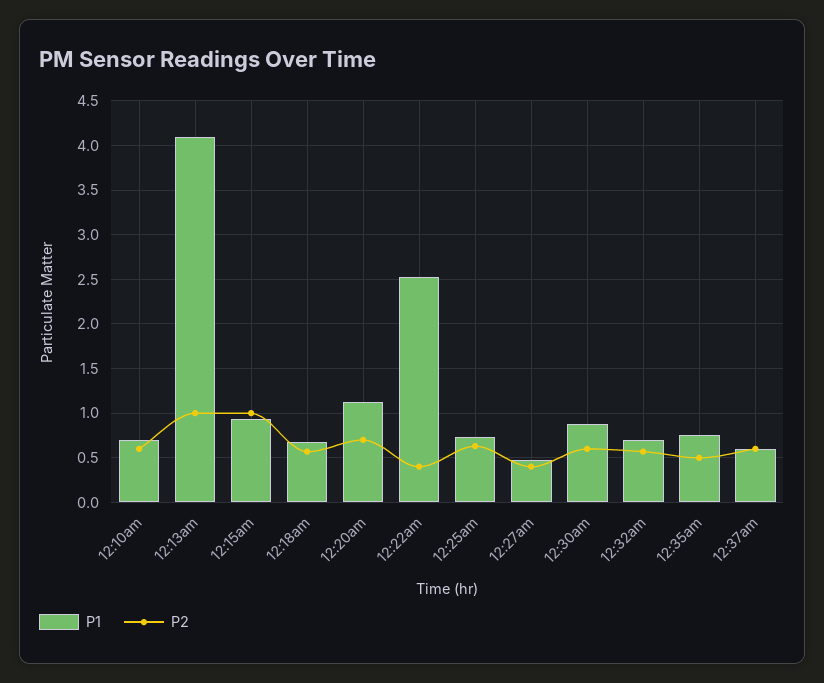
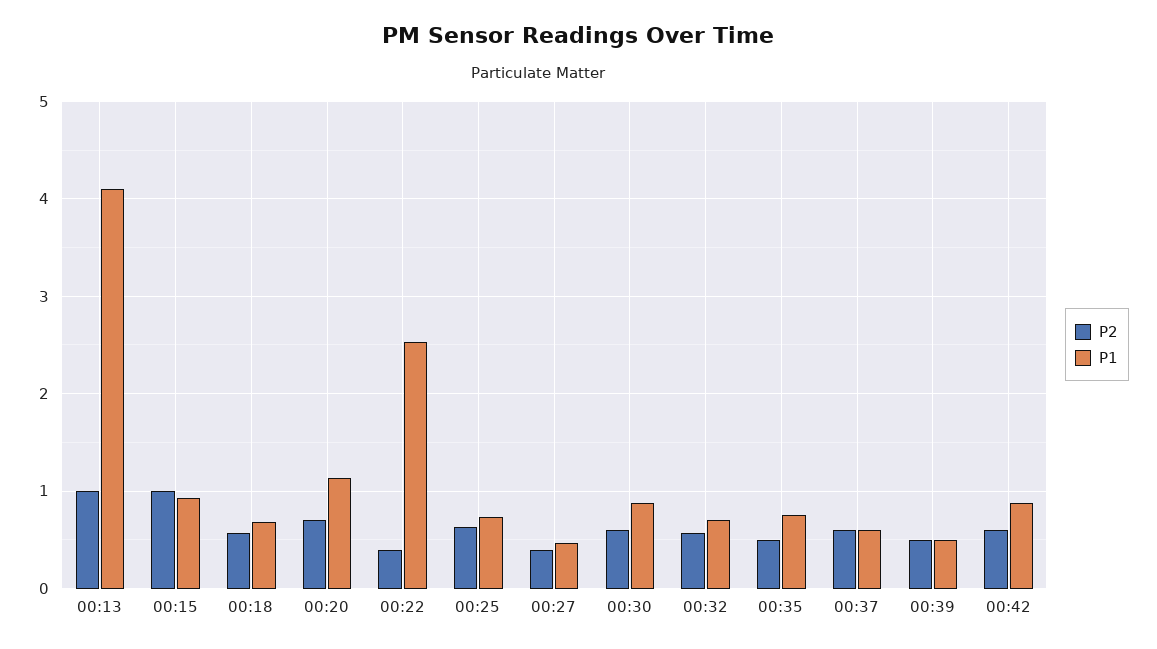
P1, 12:10am: 0.7 -> none
P2, 12:10am: 0.6 -> none
P2, 00:39: none -> 0.5
P1, 00:39: none -> 0.5
P2, 00:42: none -> 0.6
P1, 00:42: none -> 0.9

